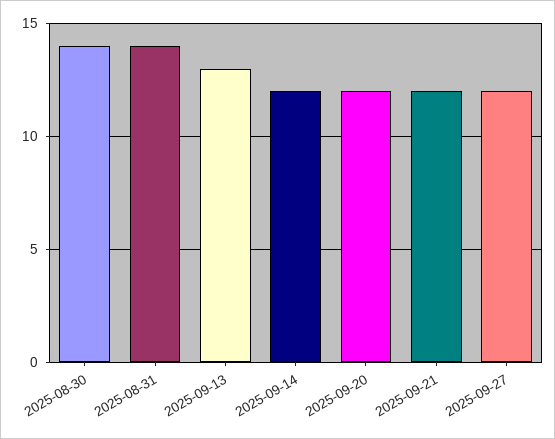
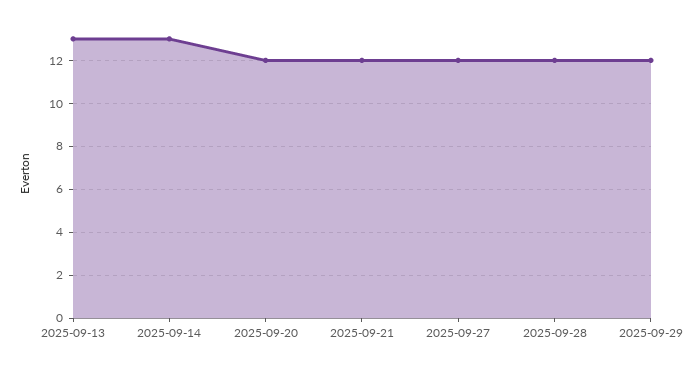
2025-08-30: 14 -> none
2025-08-31: 14 -> none
2025-09-14: 12 -> 13
2025-09-28: none -> 12
2025-09-29: none -> 12

